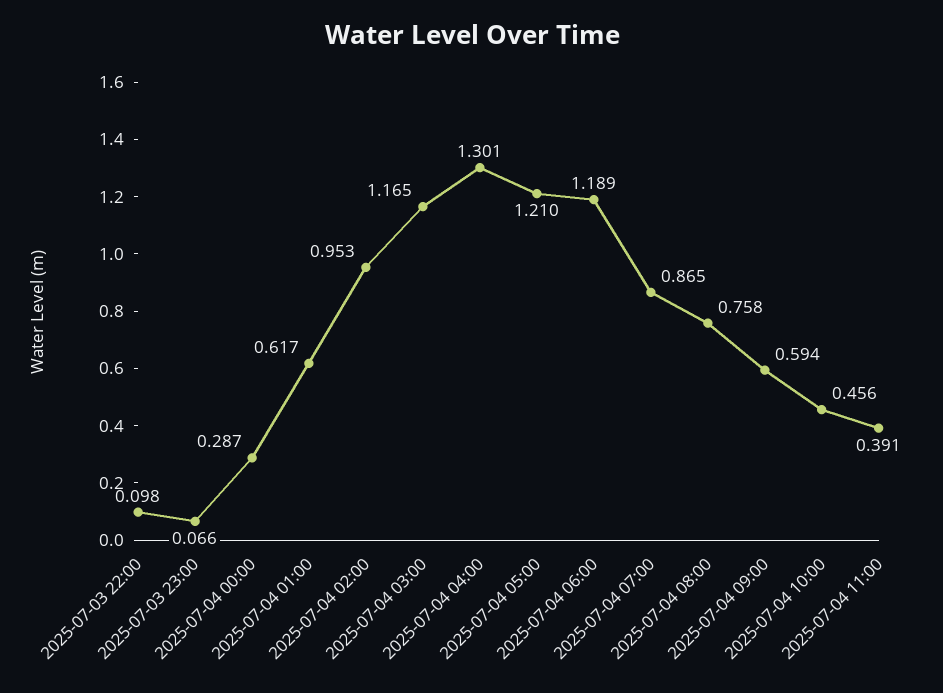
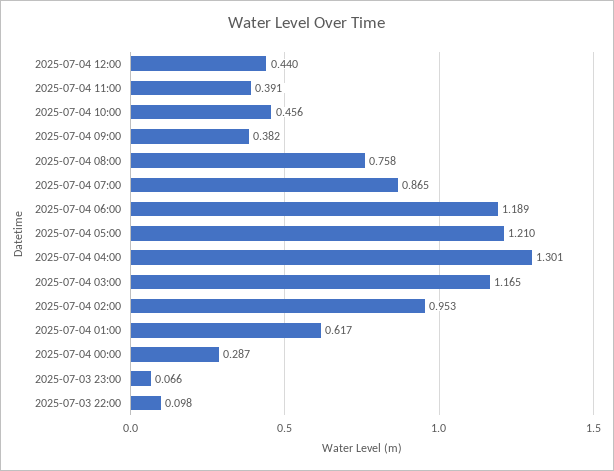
2025-07-04 09:00: 0.594 -> 0.382
2025-07-04 12:00: none -> 0.44

